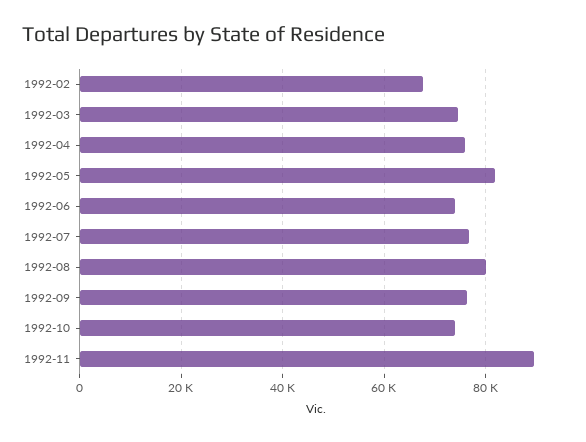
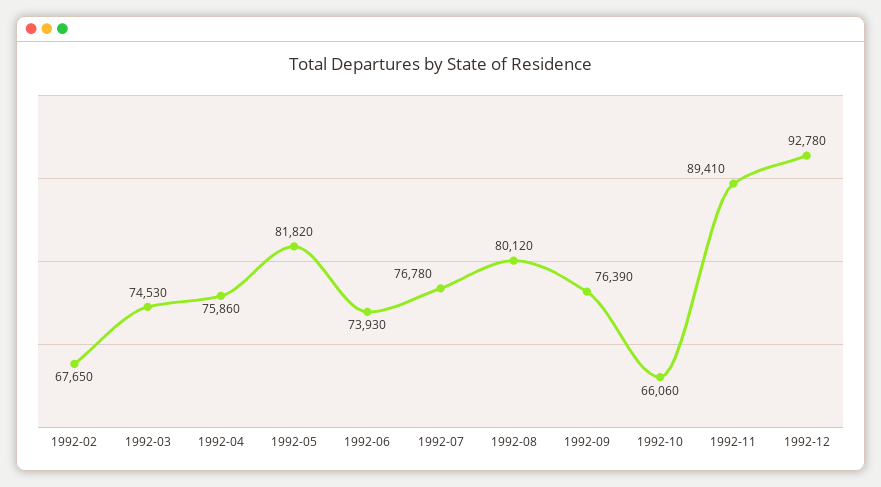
1992-10: 74000 -> 66060
1992-12: none -> 92780

